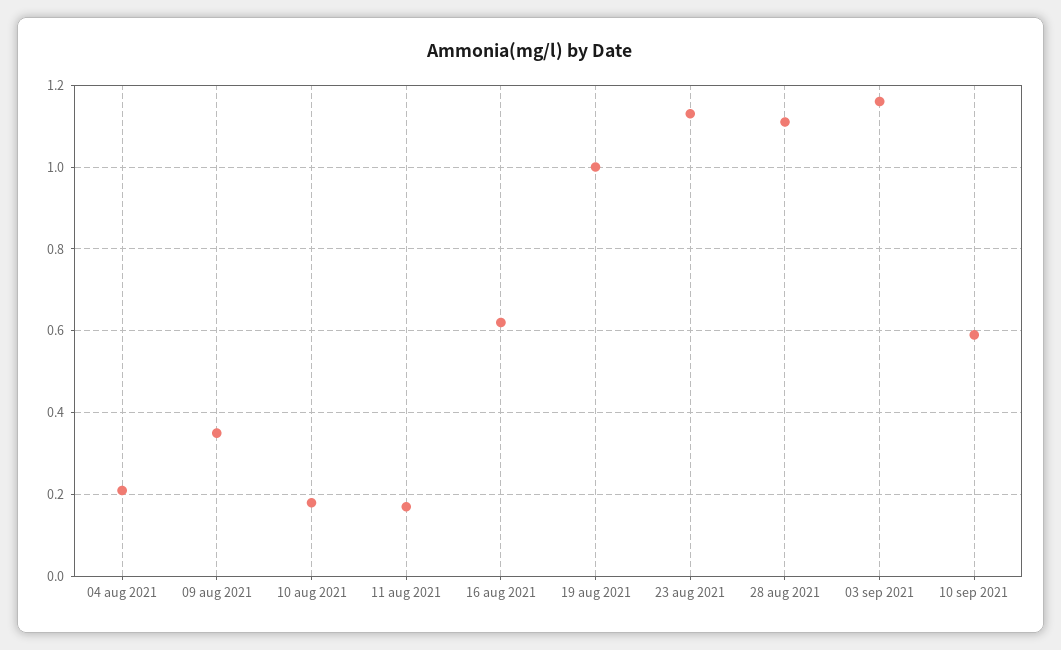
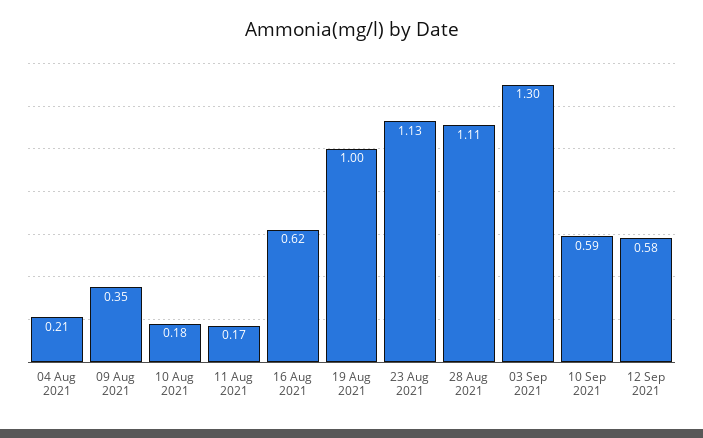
03 sep 2021: 1.15 -> 1.3
12 Sep 2021: none -> 0.58

